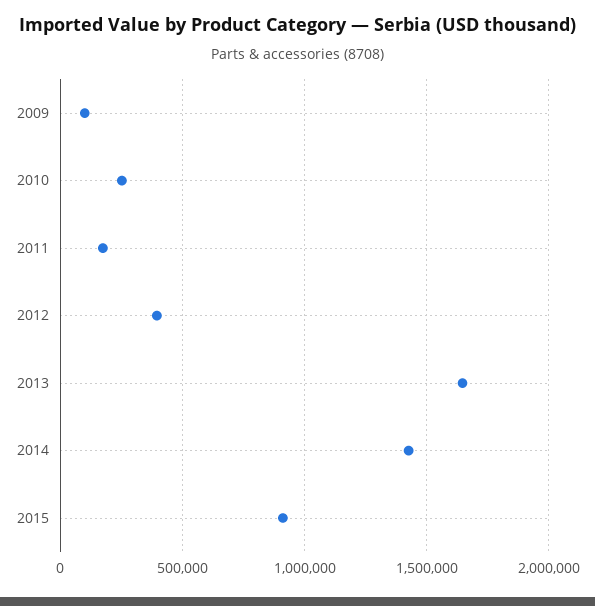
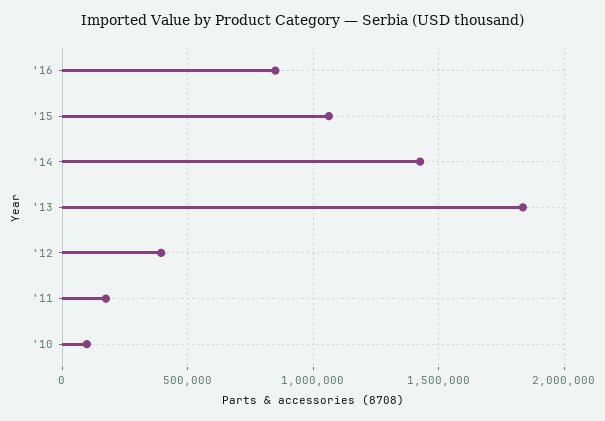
2009: 100000 -> none
2010: 250000 -> 100000
2013: 1650000 -> 1850000
2015: 900000 -> 1050000
'16: none -> 850000

